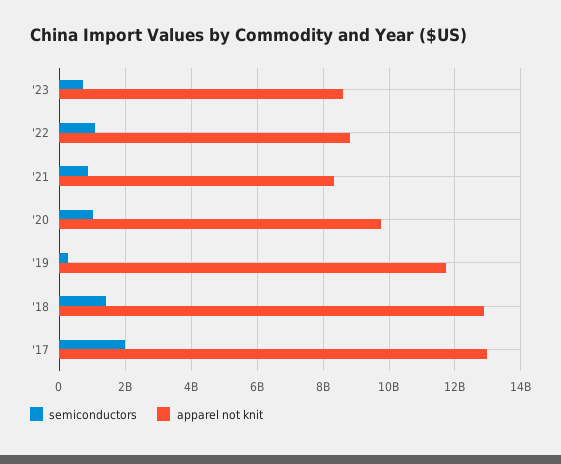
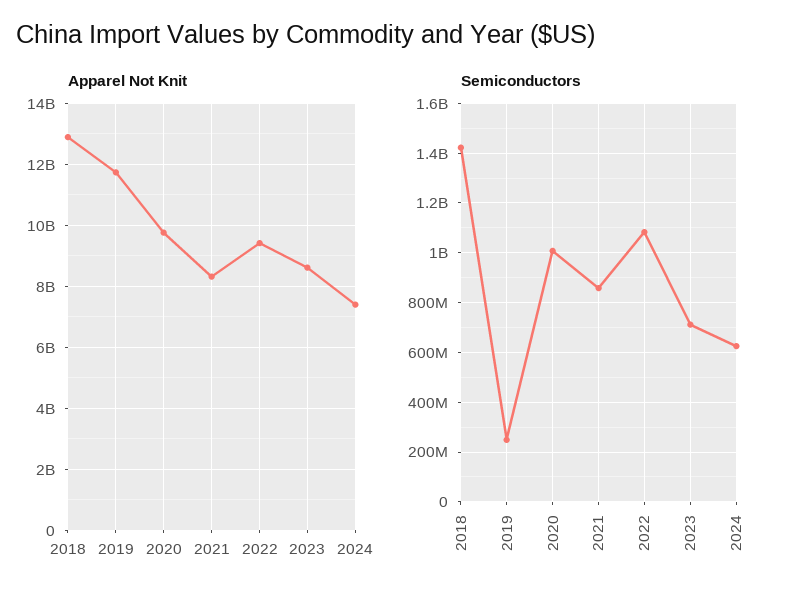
apparel not knit, '22: 8800000000 -> 9400000000
semiconductors, '17: 2000000000 -> none
apparel not knit, '17: 13000000000 -> none
apparel not knit, 2024: none -> 7400000000
semiconductors, 2024: none -> 625000000

